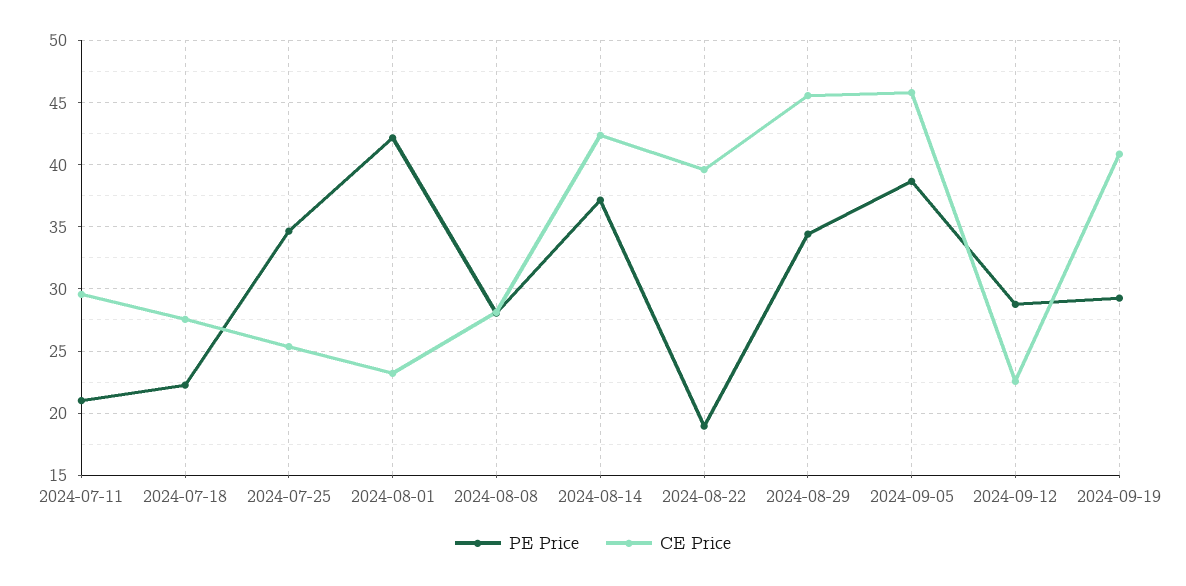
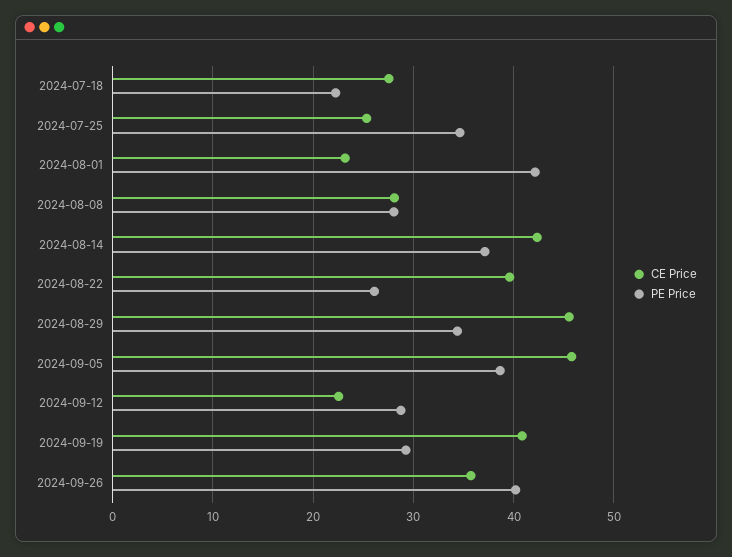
PE Price, 2024-07-11: 21 -> none
CE Price, 2024-07-11: 29.5 -> none
PE Price, 2024-08-22: 19 -> 26
CE Price, 2024-09-26: none -> 36
PE Price, 2024-09-26: none -> 40

